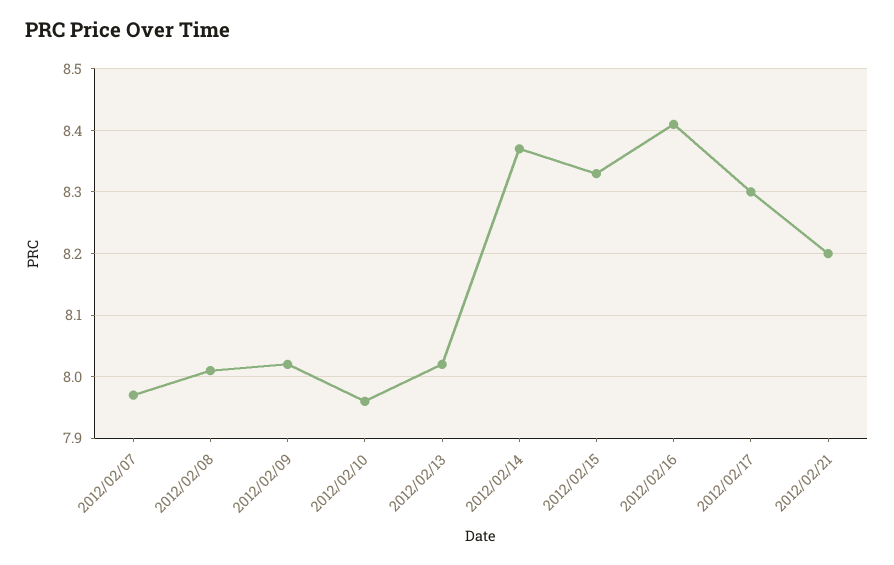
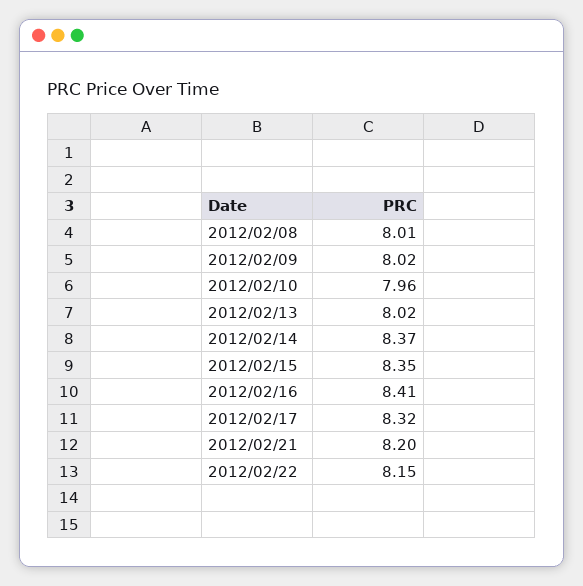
2012/02/07: 7.97 -> none
2012/02/15: 8.33 -> 8.35
2012/02/17: 8.3 -> 8.32
2012/02/22: none -> 8.15

